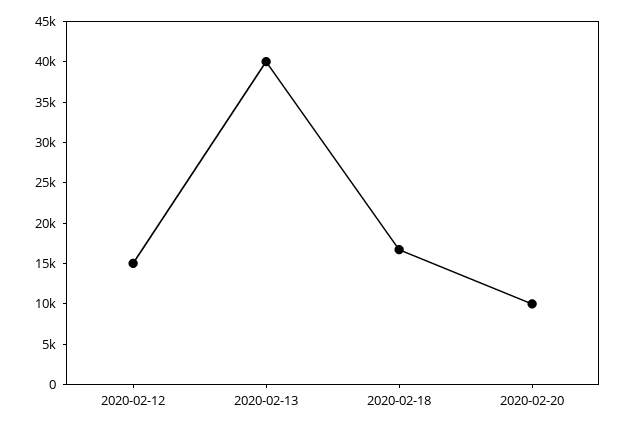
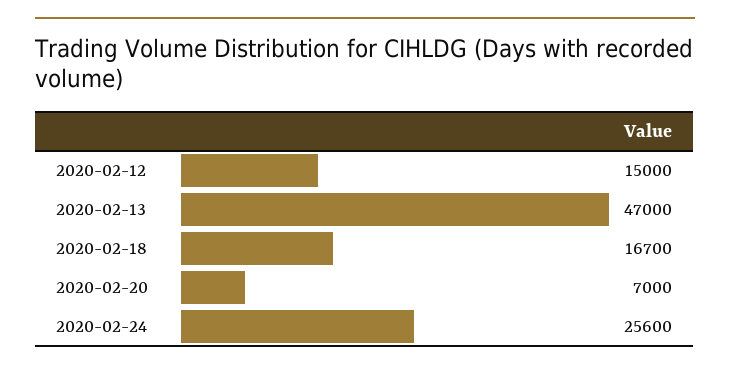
2020-02-13: 40000 -> 47000
2020-02-20: 10000 -> 7000
2020-02-24: none -> 25600

